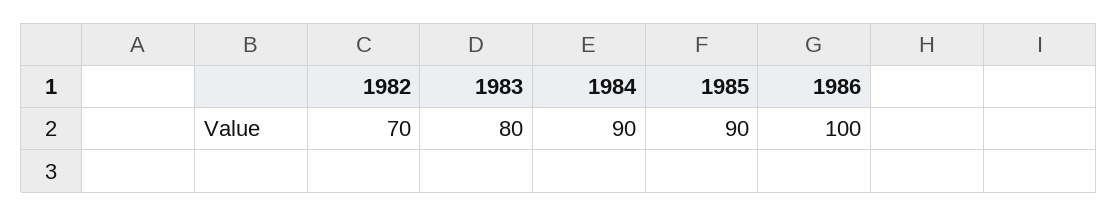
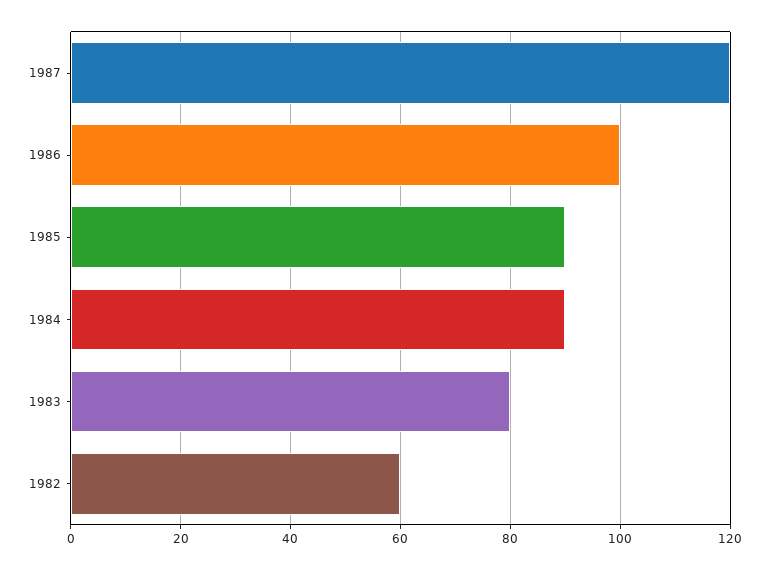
1982: 70 -> 60
1987: none -> 120

